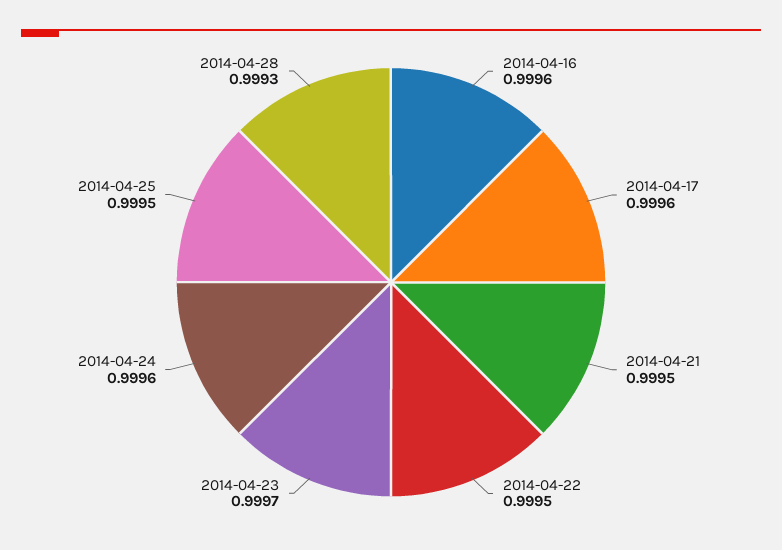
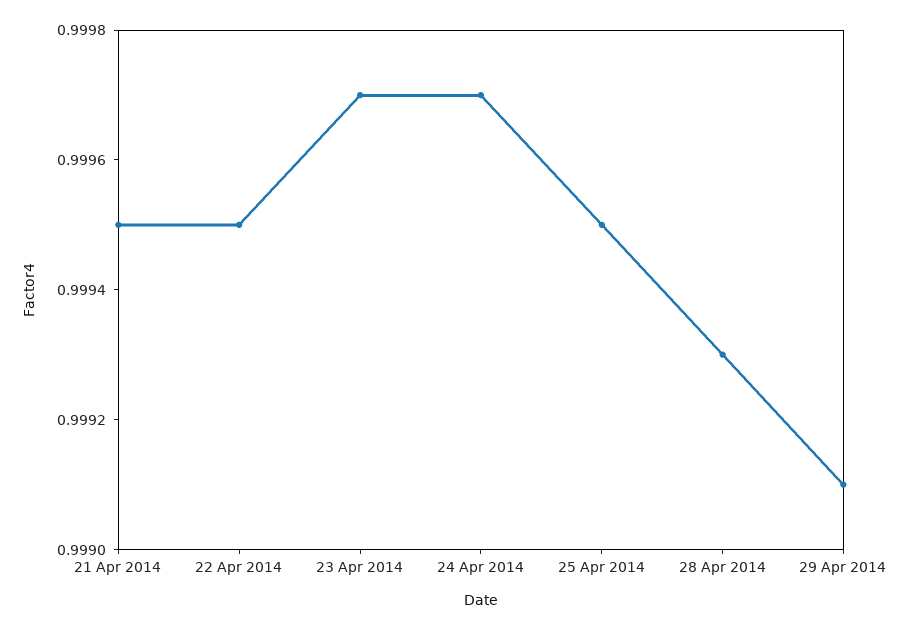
2014-04-16: 0.9996 -> none
2014-04-17: 0.9996 -> none
2014-04-24: 0.9996 -> 0.9997
29 Apr 2014: none -> 0.9991

